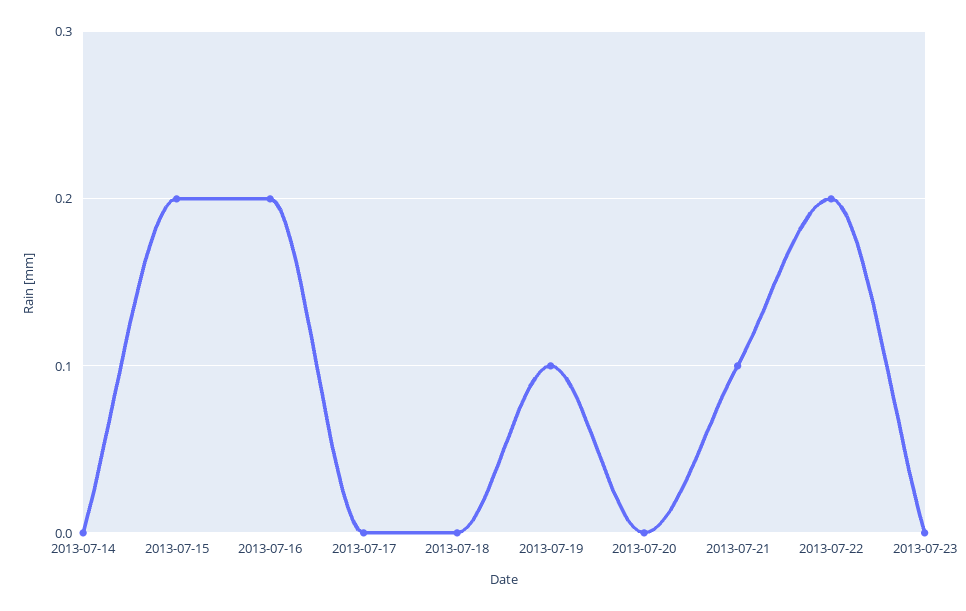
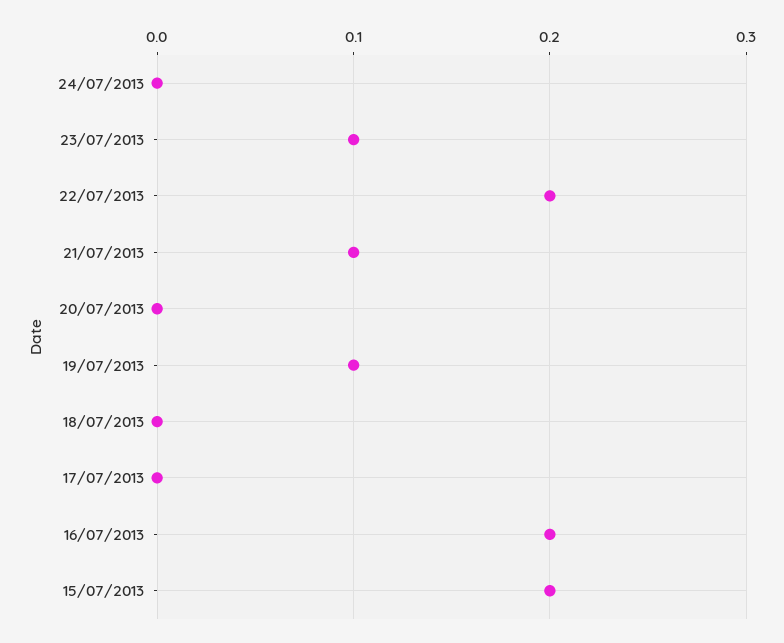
2013-07-14: 0 -> none
2013-07-23: 0 -> 0.1
24/07/2013: none -> 0

